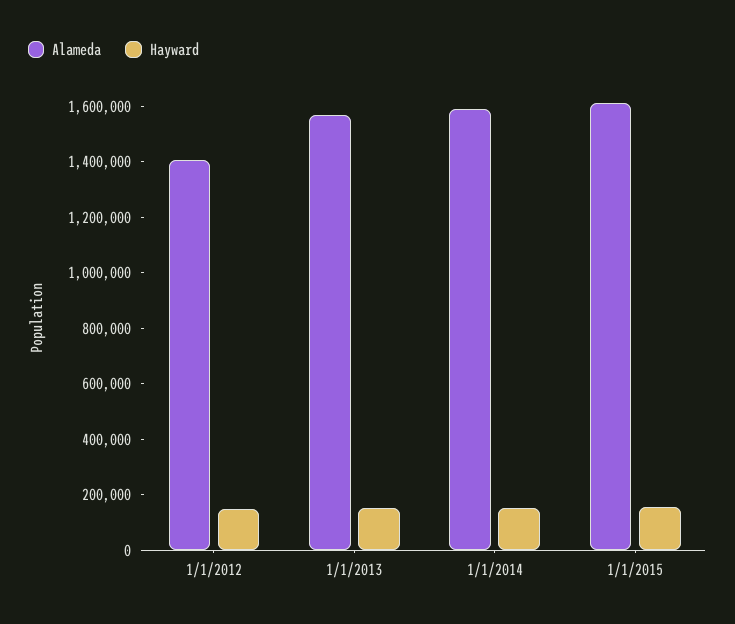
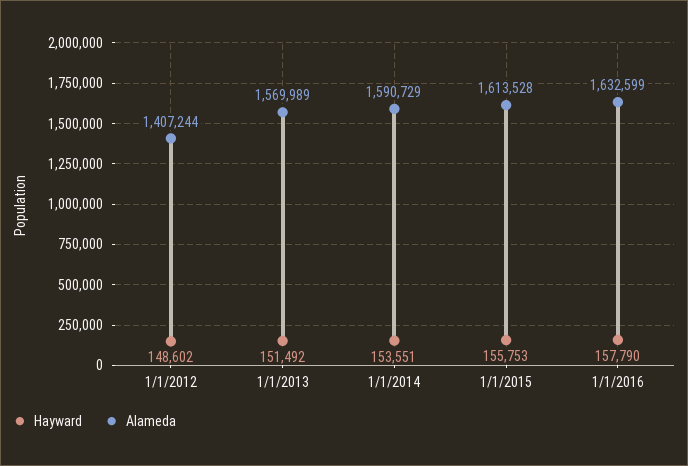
Hayward, 1/1/2016: none -> 157790
Alameda, 1/1/2016: none -> 1632599

